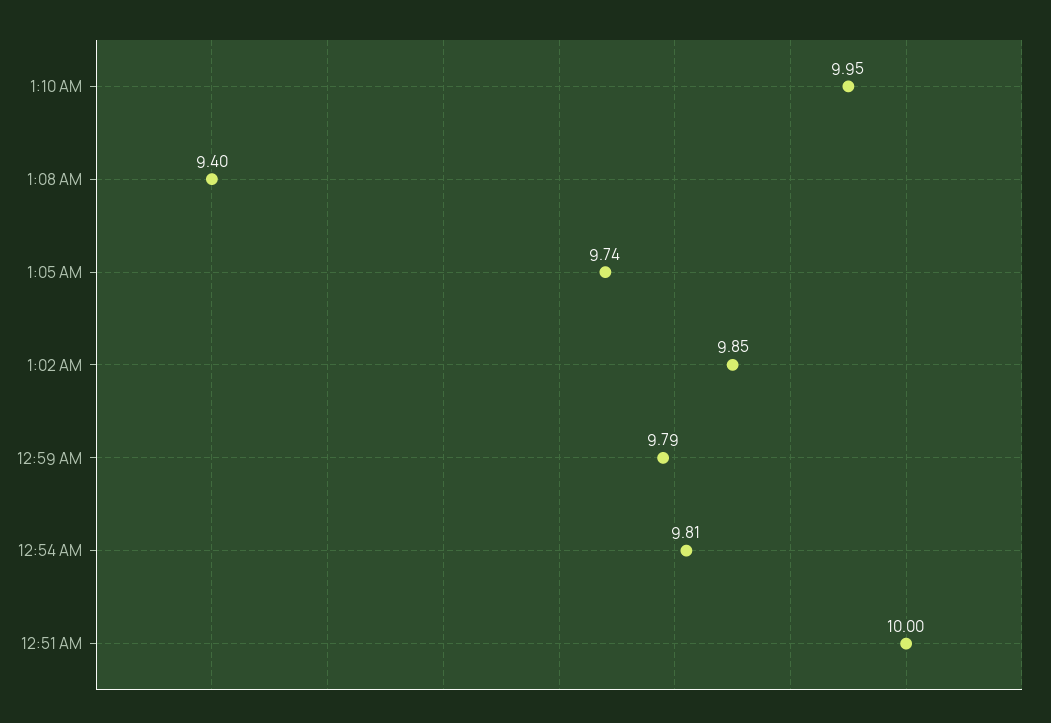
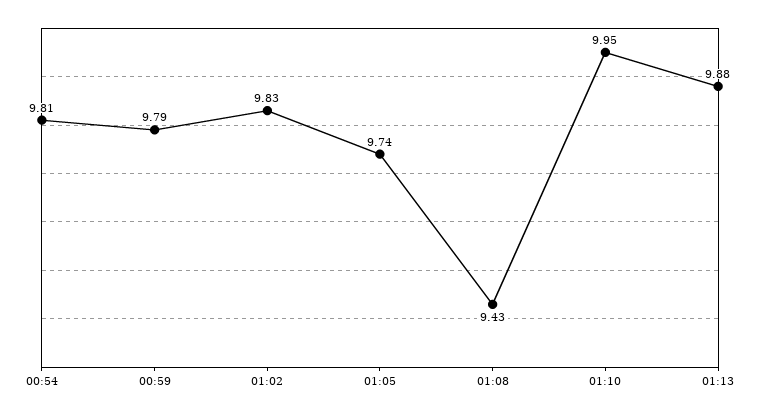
1:08 AM: 9.4 -> 9.43
1:02 AM: 9.85 -> 9.83
12:51 AM: 10 -> none
01:13: none -> 9.88

